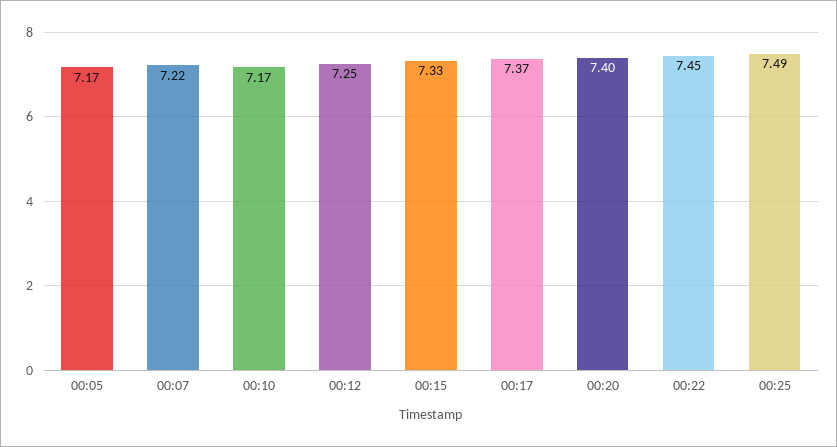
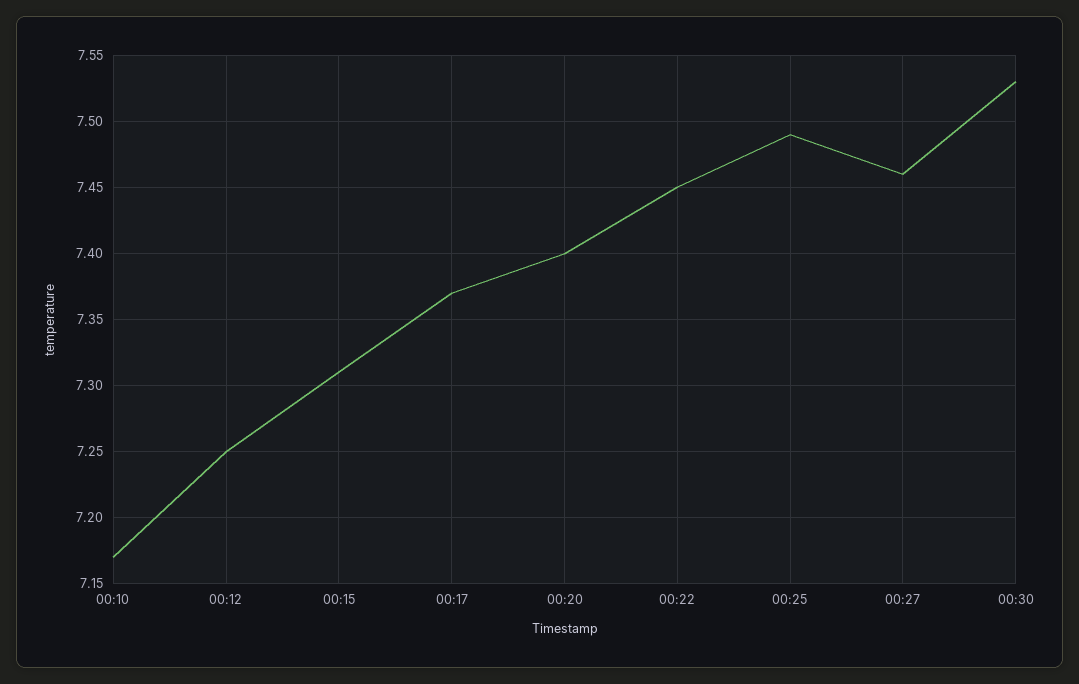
00:05: 7.17 -> none
00:07: 7.22 -> none
00:15: 7.33 -> 7.31
00:27: none -> 7.46
00:30: none -> 7.53

